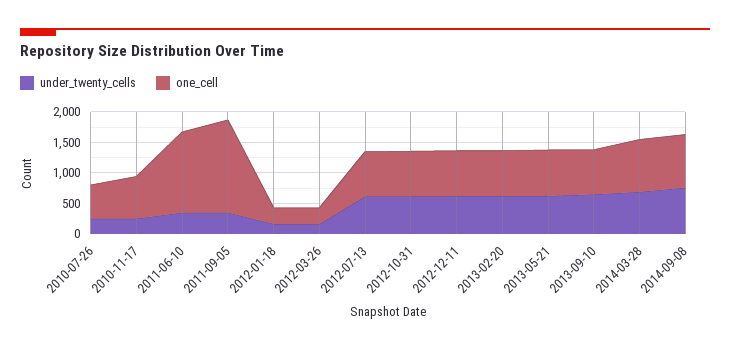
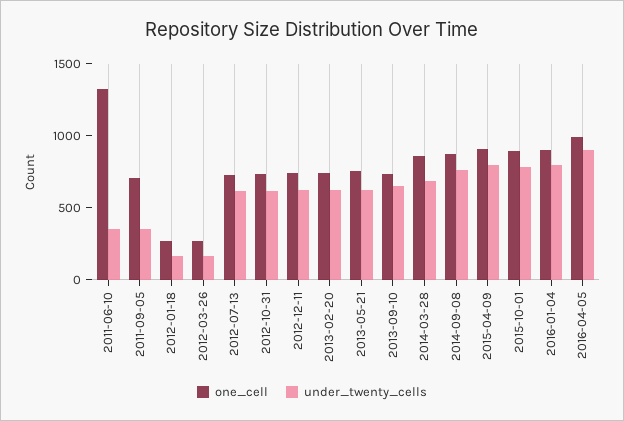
under_twenty_cells, 2010-07-26: 250 -> none
one_cell, 2010-07-26: 500 -> none
under_twenty_cells, 2010-11-17: 250 -> none
one_cell, 2010-11-17: 750 -> none
one_cell, 2011-09-05: 1500 -> 700
one_cell, 2015-04-09: none -> 900
under_twenty_cells, 2015-04-09: none -> 800
one_cell, 2015-10-01: none -> 900
under_twenty_cells, 2015-10-01: none -> 800
one_cell, 2016-01-04: none -> 900
under_twenty_cells, 2016-01-04: none -> 800
one_cell, 2016-04-05: none -> 1000
under_twenty_cells, 2016-04-05: none -> 900

